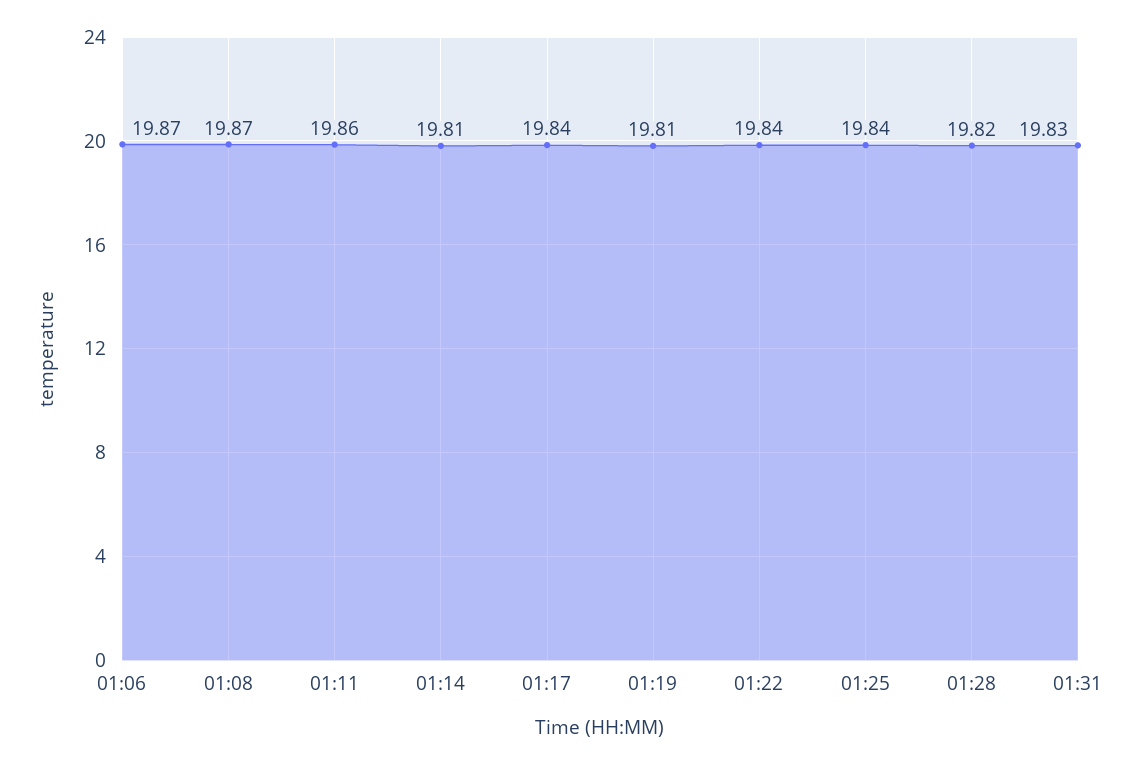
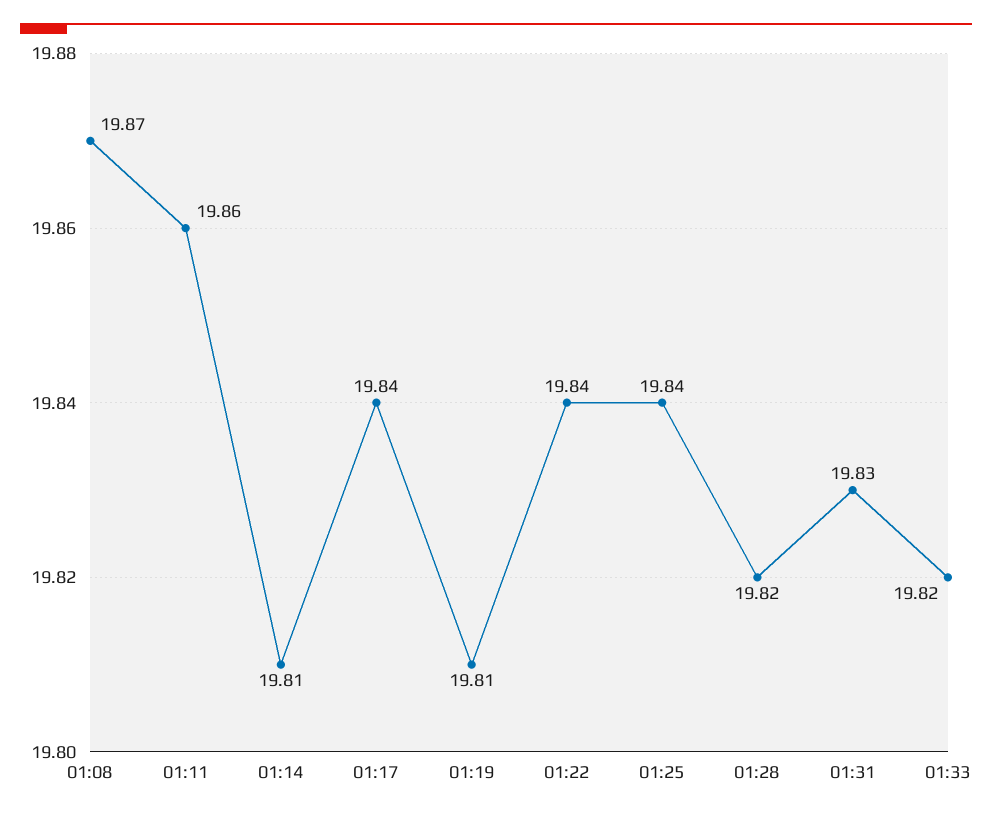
01:06: 19.87 -> none
01:33: none -> 19.82

